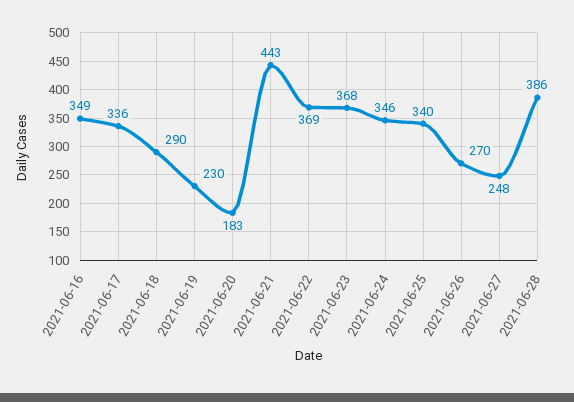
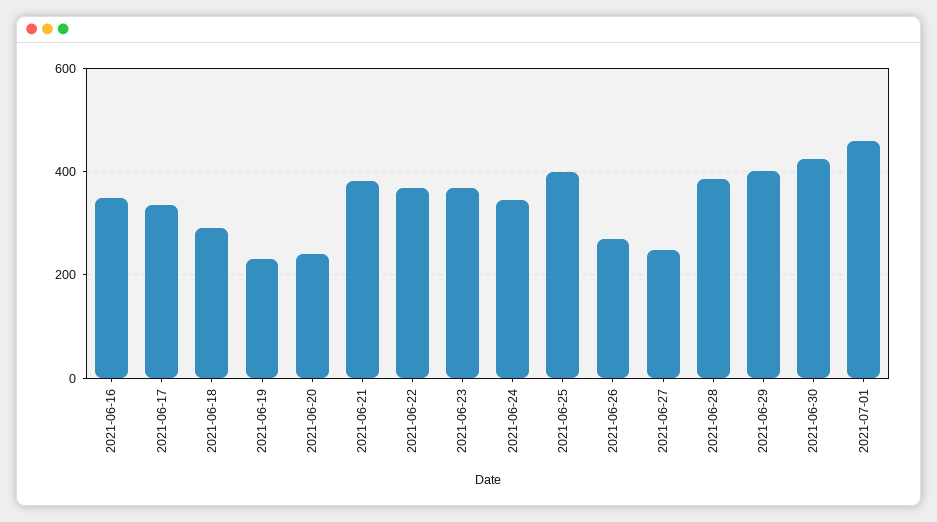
2021-06-20: 183 -> 240
2021-06-21: 443 -> 380
2021-06-25: 340 -> 400
2021-06-29: none -> 400
2021-06-30: none -> 420
2021-07-01: none -> 460

